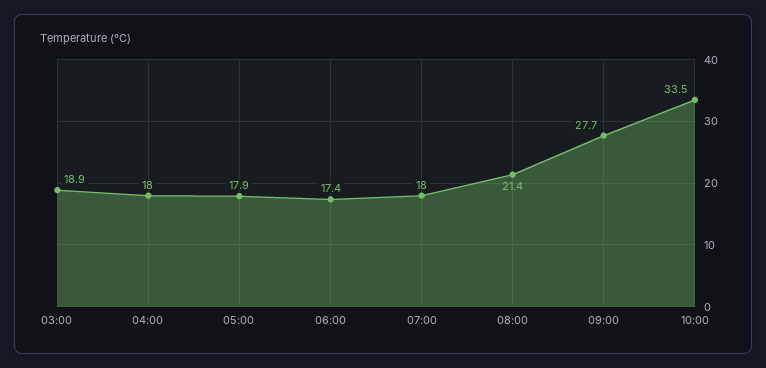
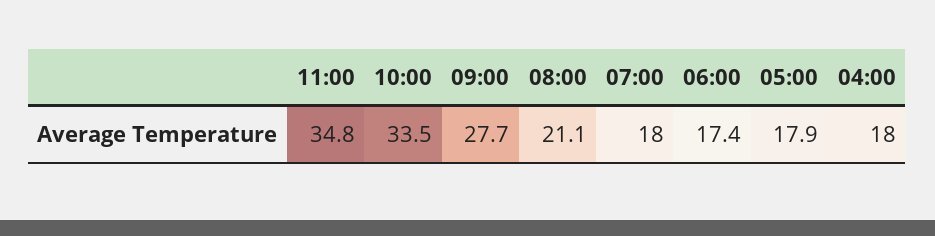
03:00: 18.9 -> none
08:00: 21.4 -> 21.1
11:00: none -> 34.8

